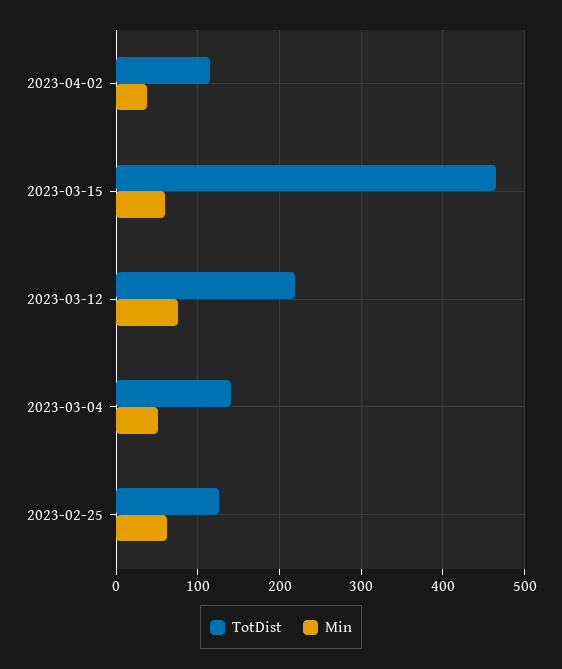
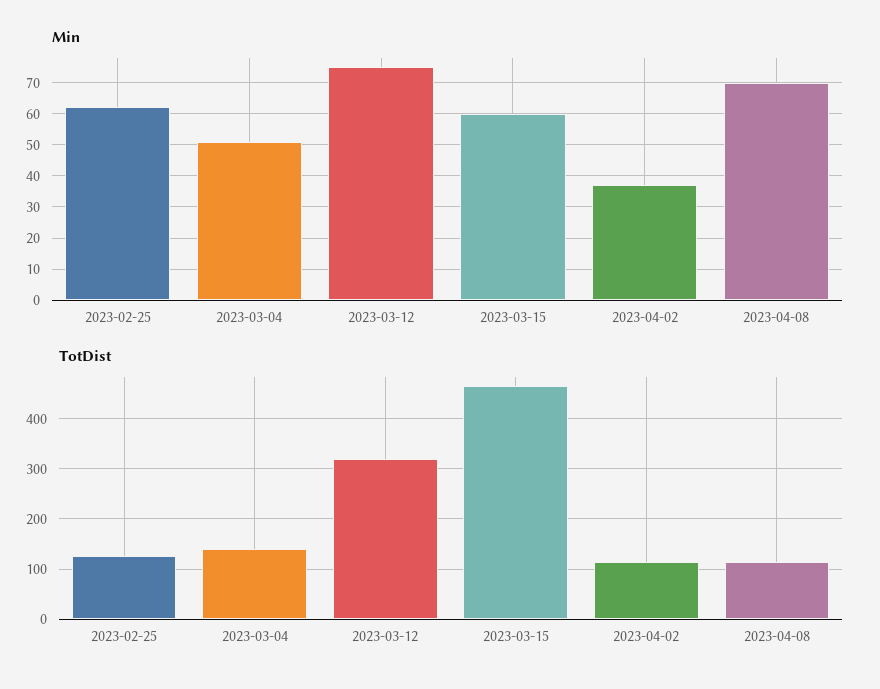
TotDist, 2023-03-12: 220 -> 320
Min, 2023-04-08: none -> 70
TotDist, 2023-04-08: none -> 120

